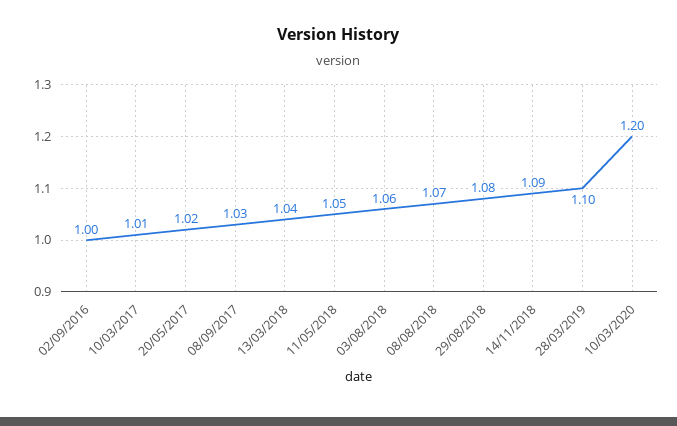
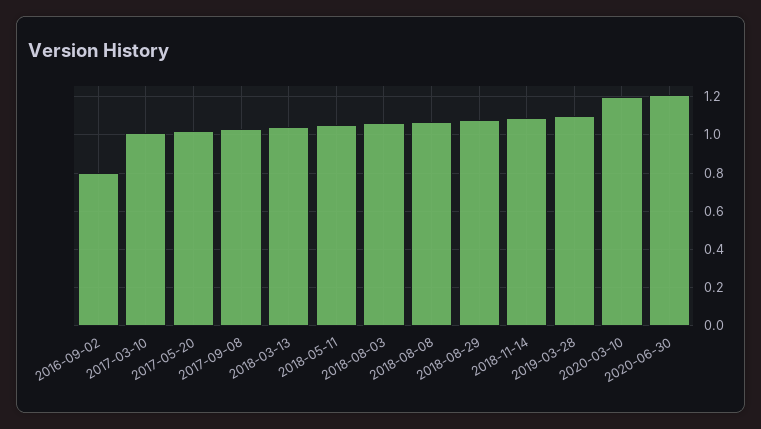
02/09/2016: 1 -> 0.8
2020-06-30: none -> 1.2

